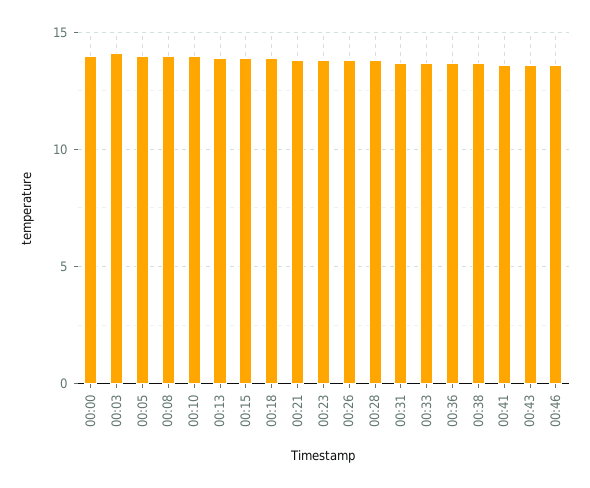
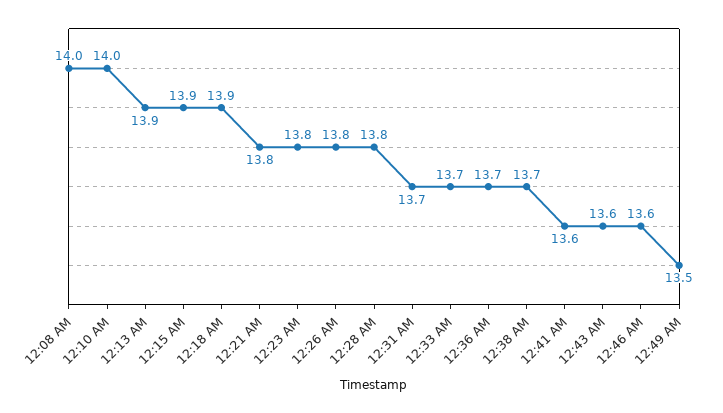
00:00: 14 -> none
00:03: 14 -> none
00:05: 14 -> none
12:49 AM: none -> 13.5

